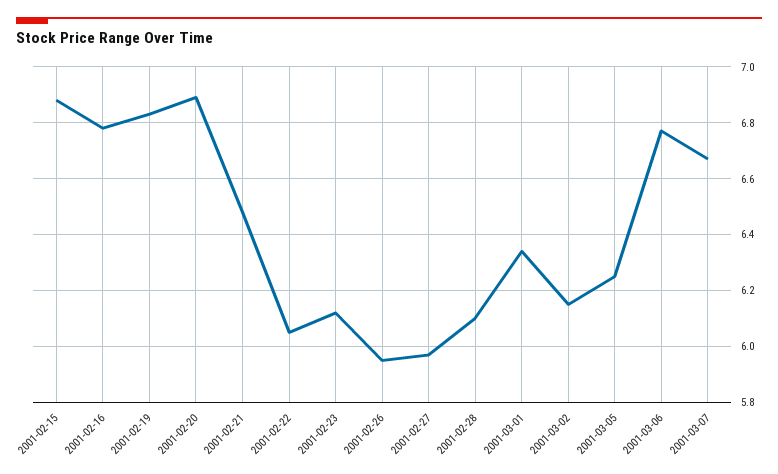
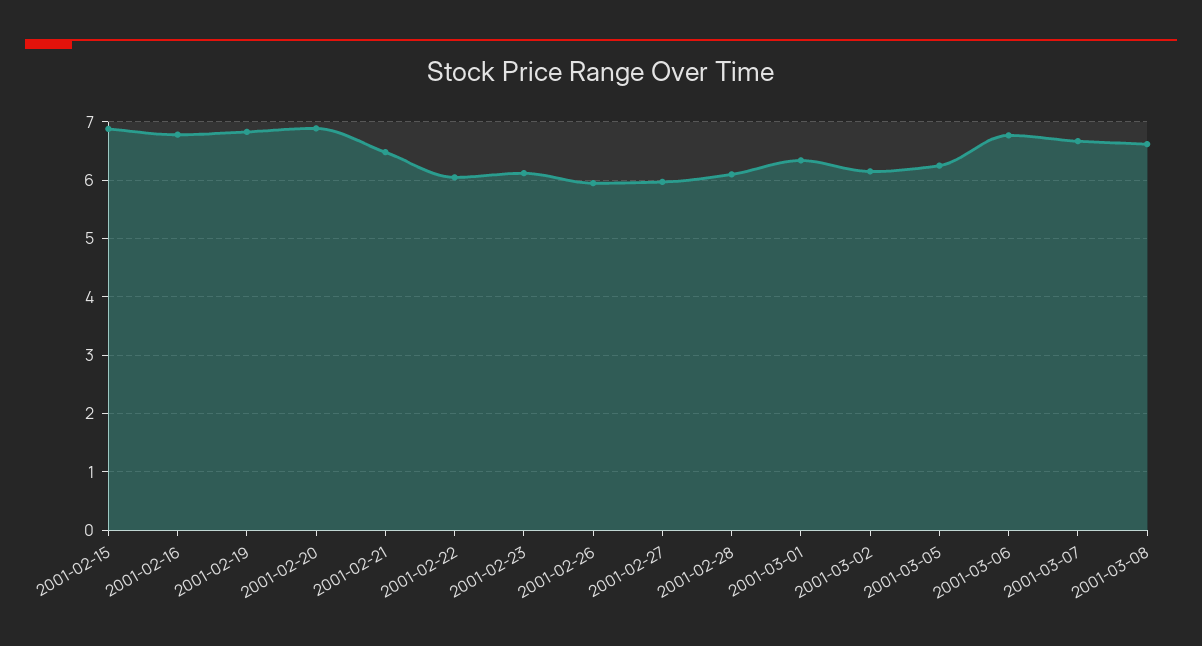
2001-03-08: none -> 6.6

